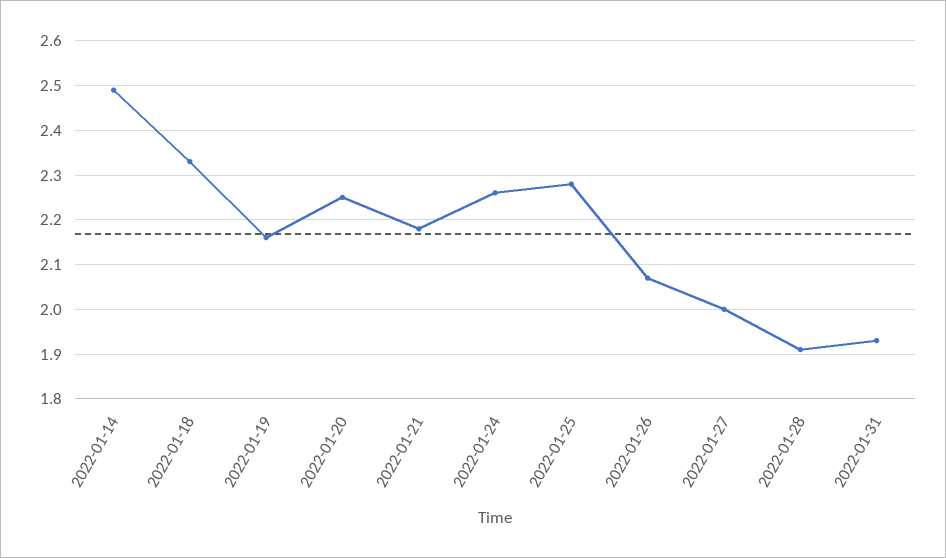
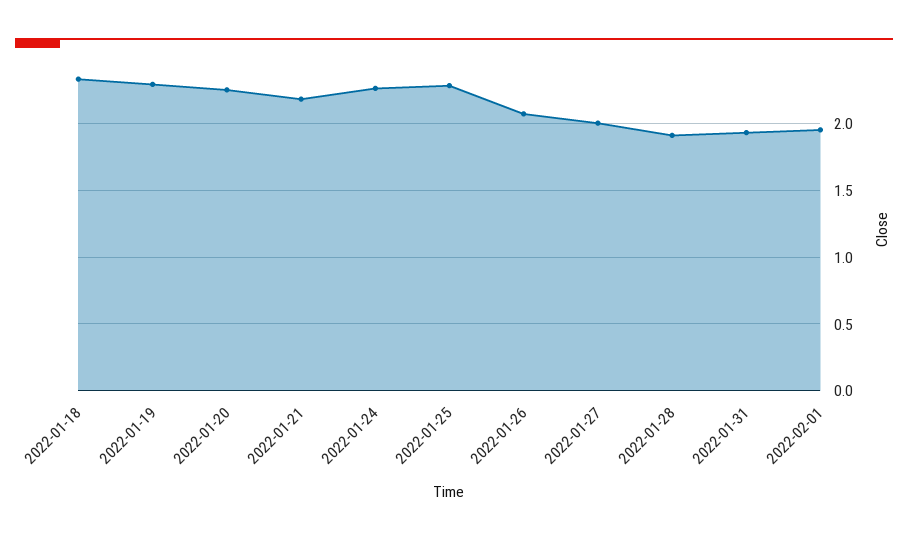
2022-01-14: 2.5 -> none
2022-01-19: 2.15 -> 2.3
2022-02-01: none -> 1.95

